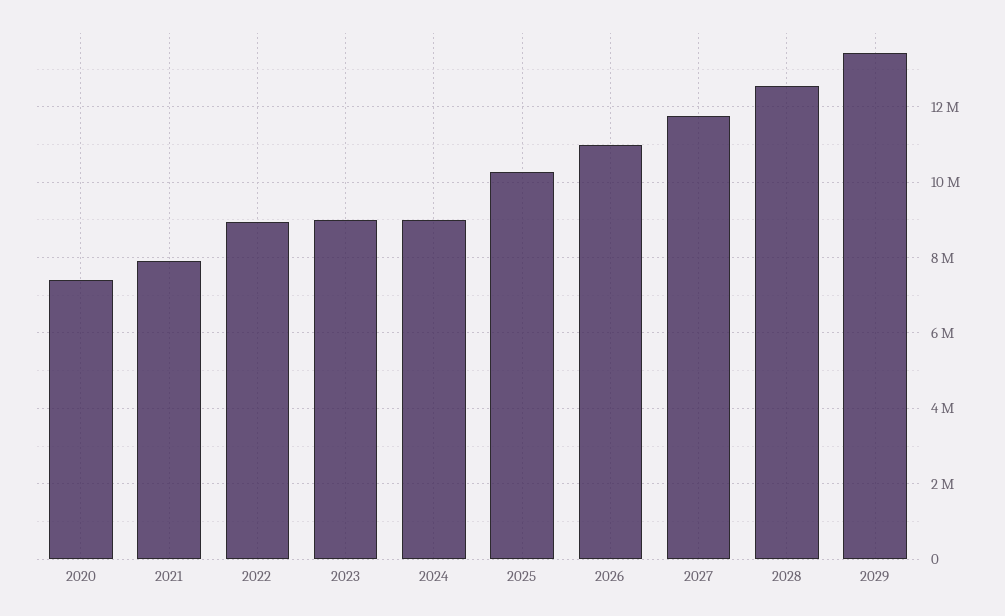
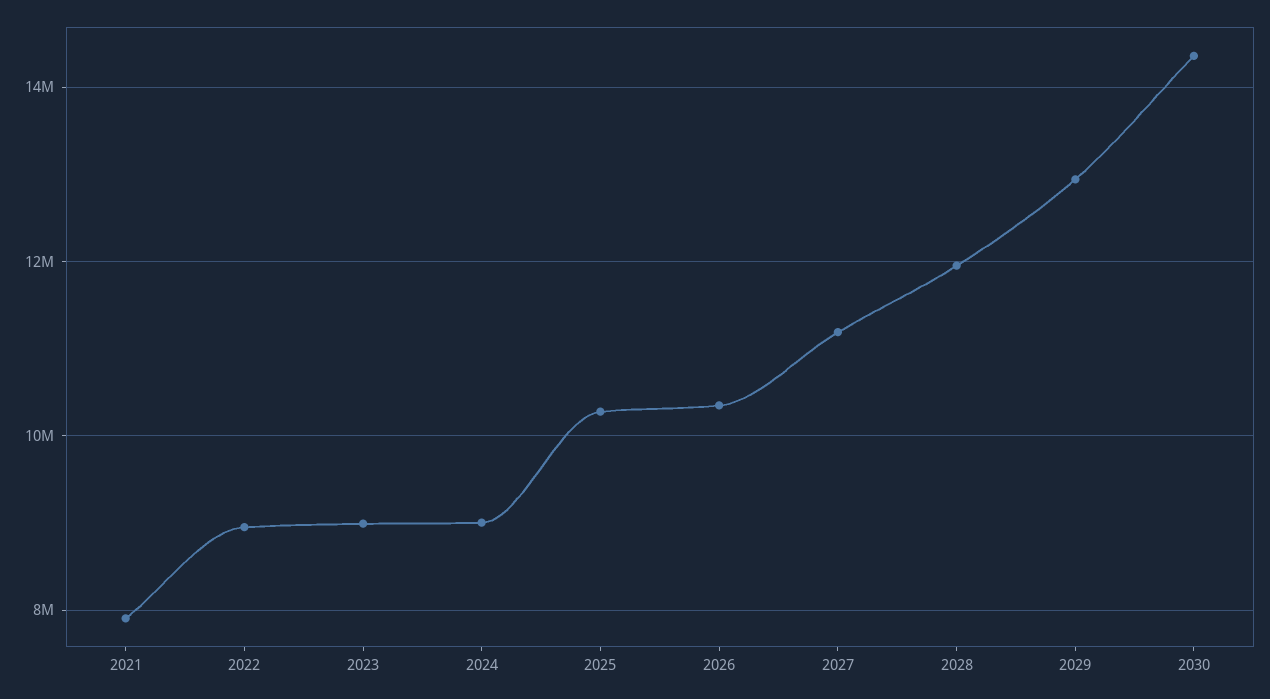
2020: 7400000 -> none
2026: 11000000 -> 10400000
2027: 11800000 -> 11200000
2028: 12600000 -> 12000000
2029: 13400000 -> 13000000
2030: none -> 14400000

